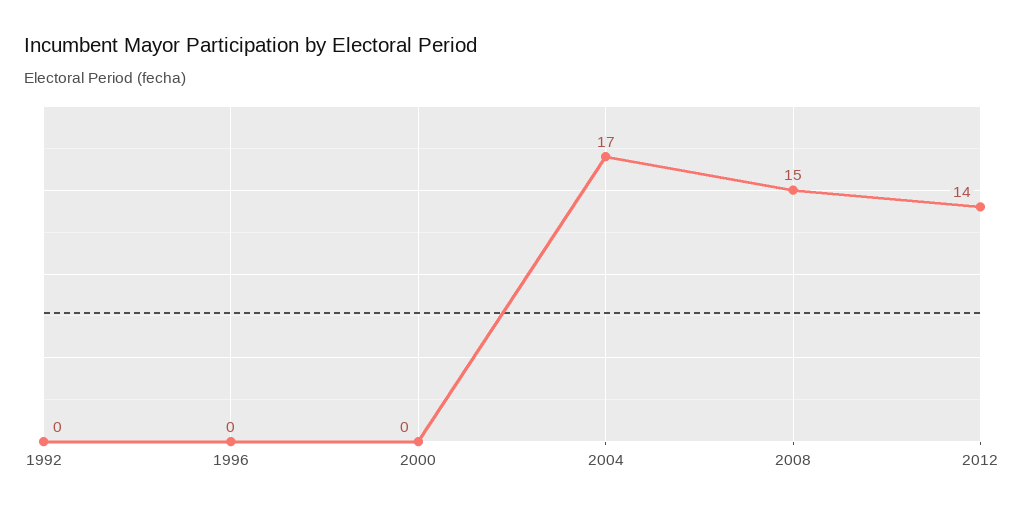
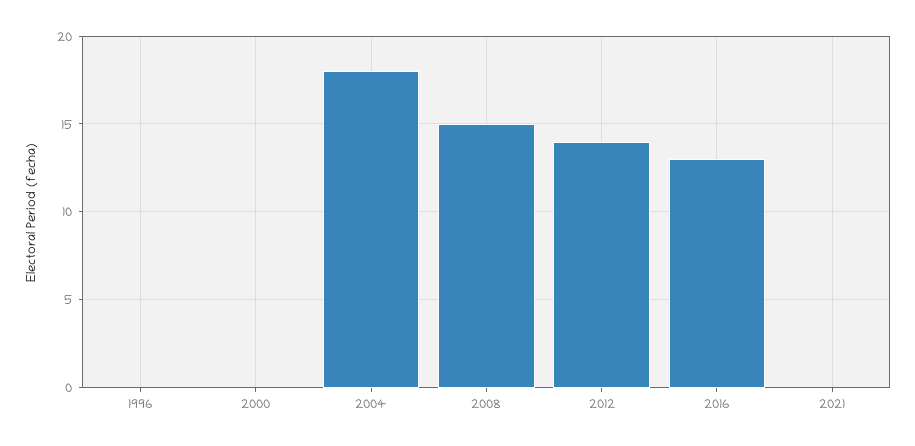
1992: 0 -> none
2004: 17 -> 18
2016: none -> 13
2021: none -> 0

